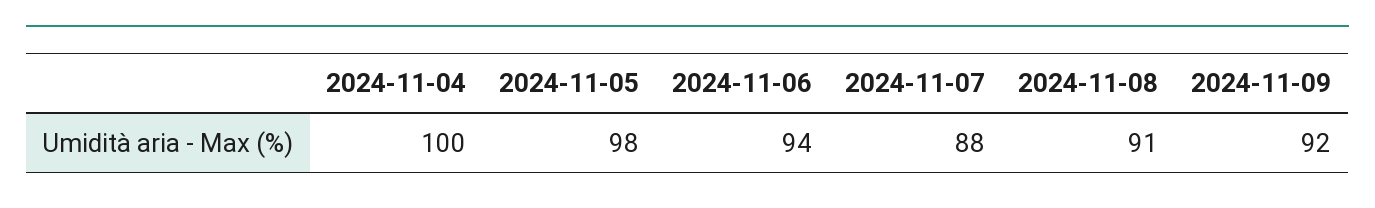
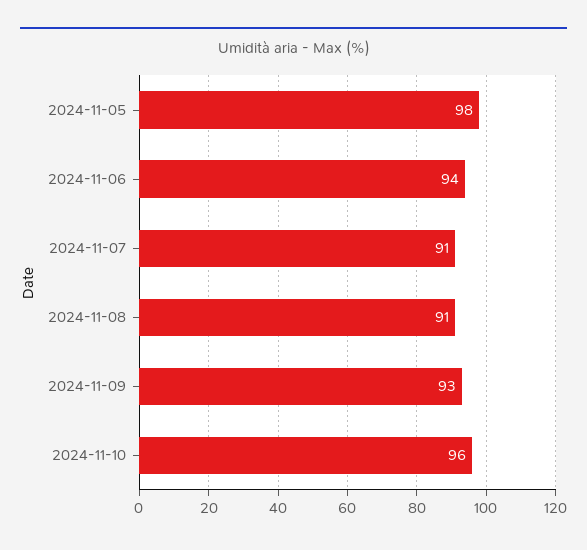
2024-11-04: 100 -> none
2024-11-07: 88 -> 91
2024-11-09: 92 -> 93
2024-11-10: none -> 96

